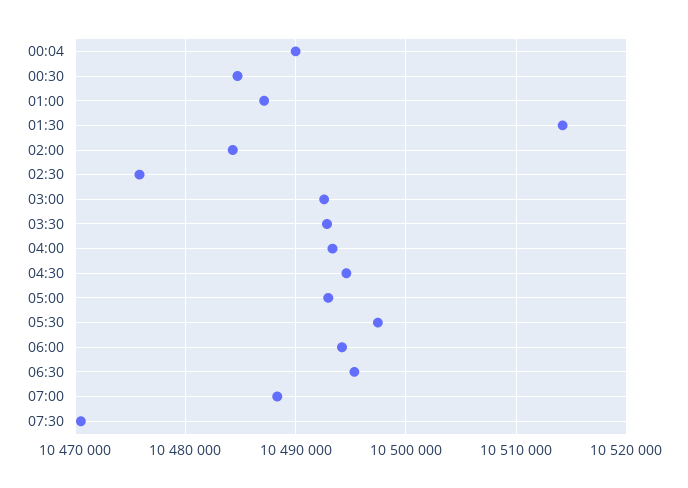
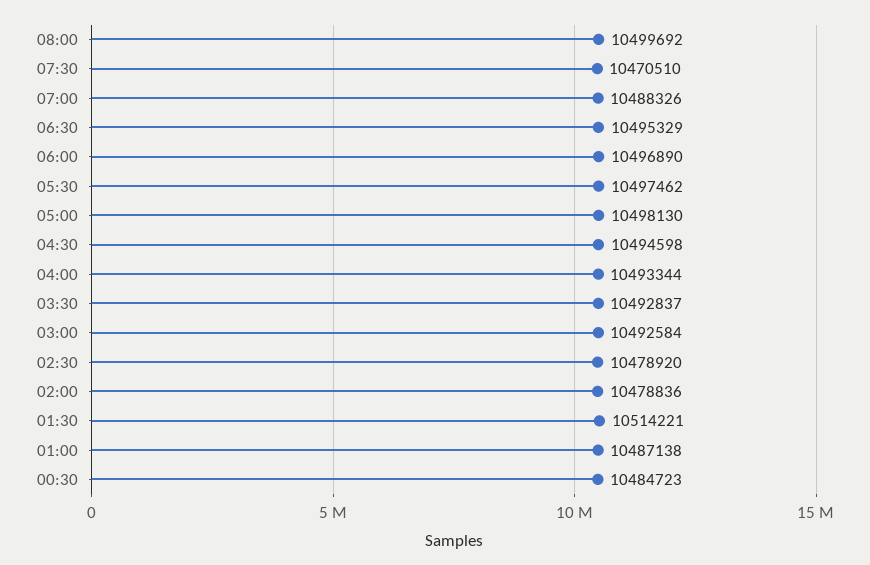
00:04: 10490000 -> none
02:00: 10484000 -> 10478836
02:30: 10476000 -> 10478920
05:00: 10493000 -> 10498130
06:00: 10494000 -> 10496890
08:00: none -> 10499692

